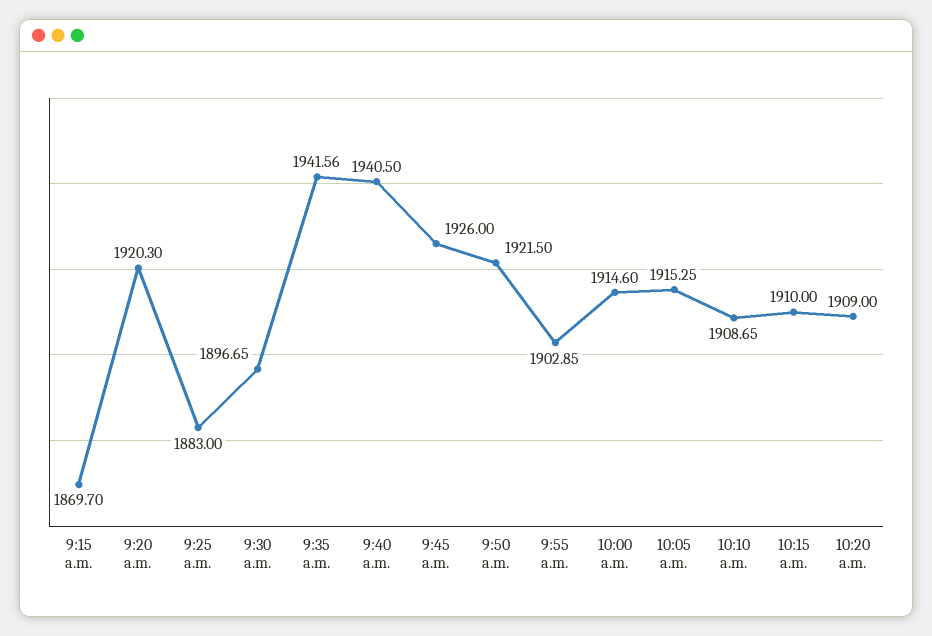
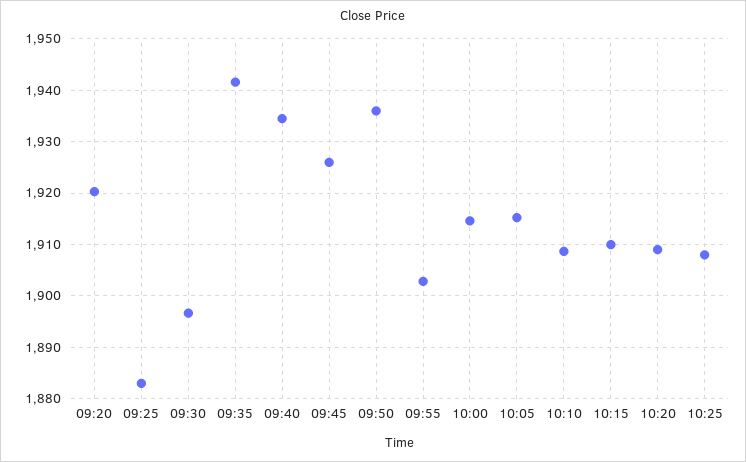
9:15 a.m.: 1869.7 -> none
9:40 a.m.: 1940.5 -> 1934
9:50 a.m.: 1921.5 -> 1936
10:25: none -> 1908

